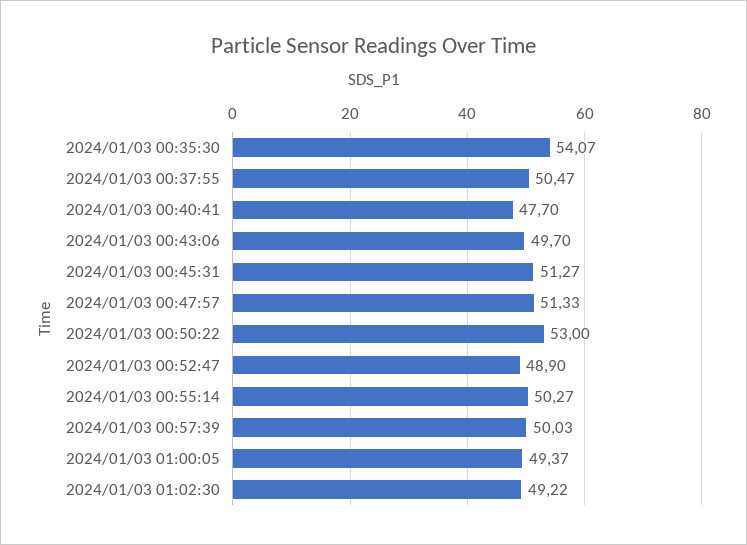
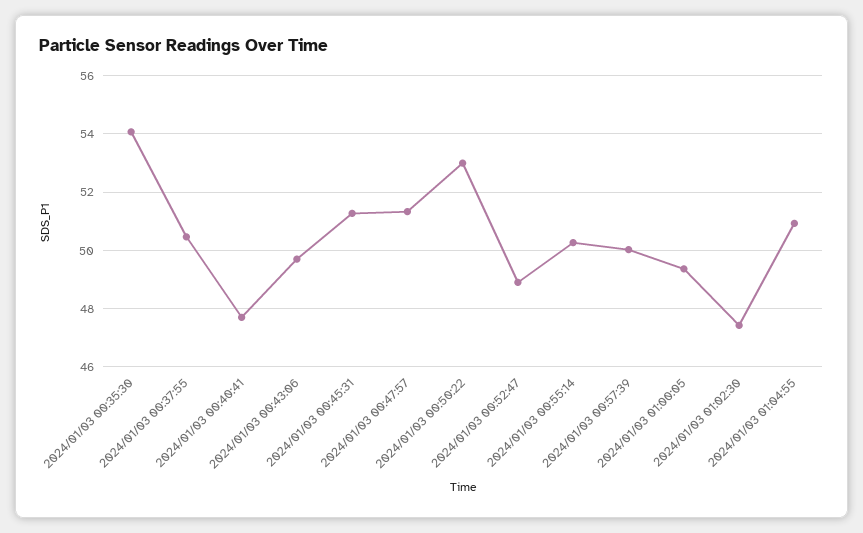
2024/01/03 01:02:30: 49.22 -> 47.5
2024/01/03 01:04:55: none -> 51

